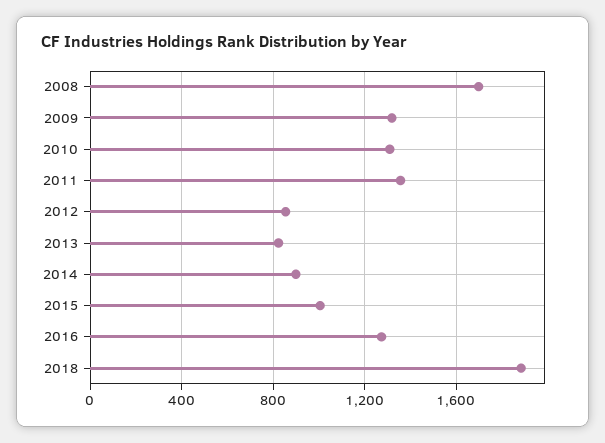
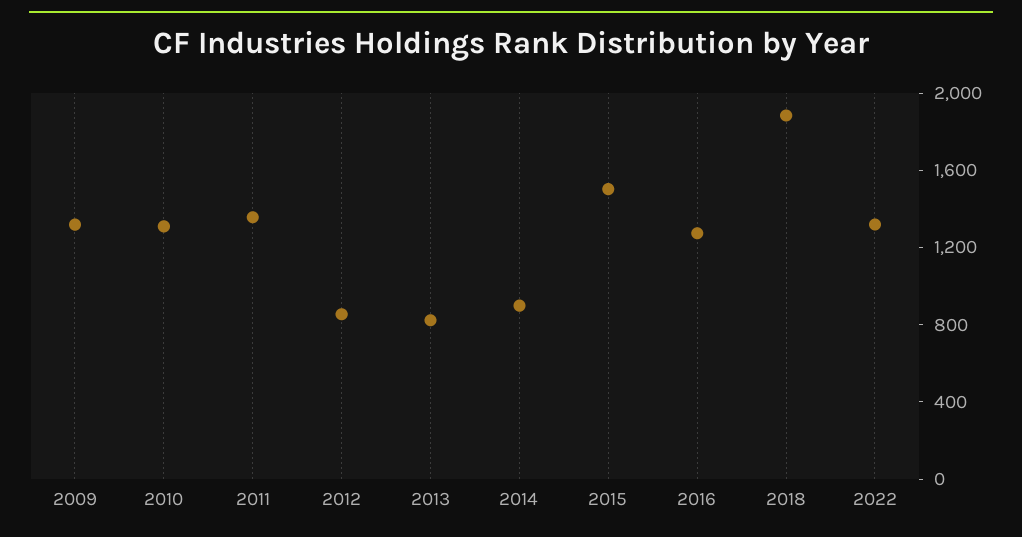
2008: 1700 -> none
2015: 1000 -> 1500
2022: none -> 1300

